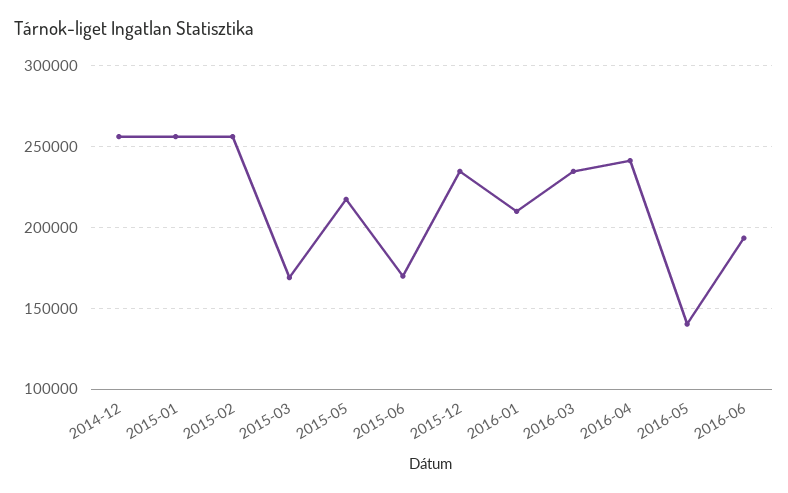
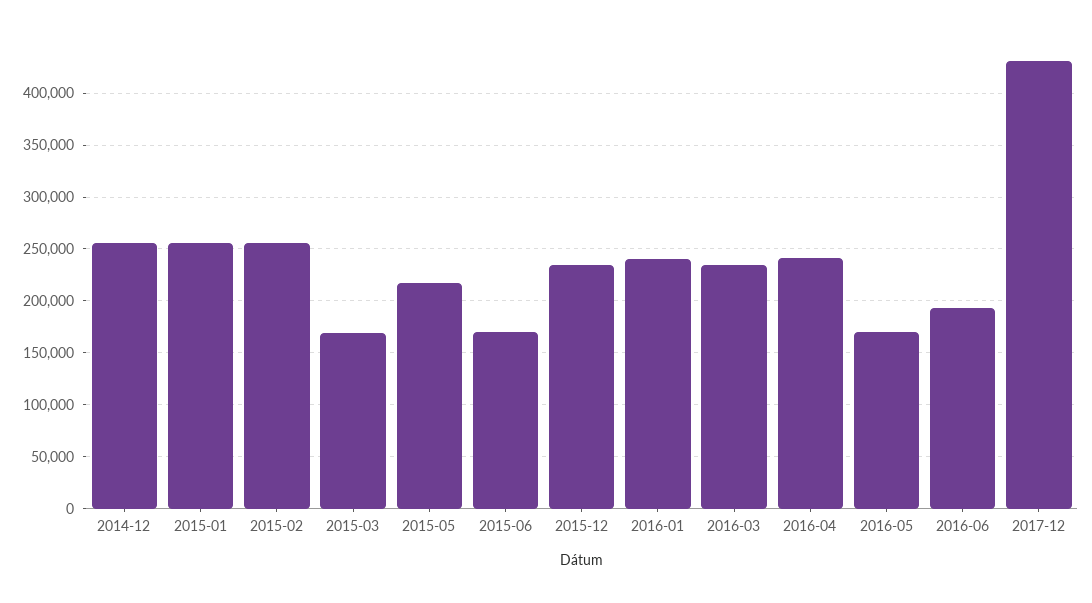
2016-01: 210000 -> 240000
2016-05: 140000 -> 170000
2017-12: none -> 430000

